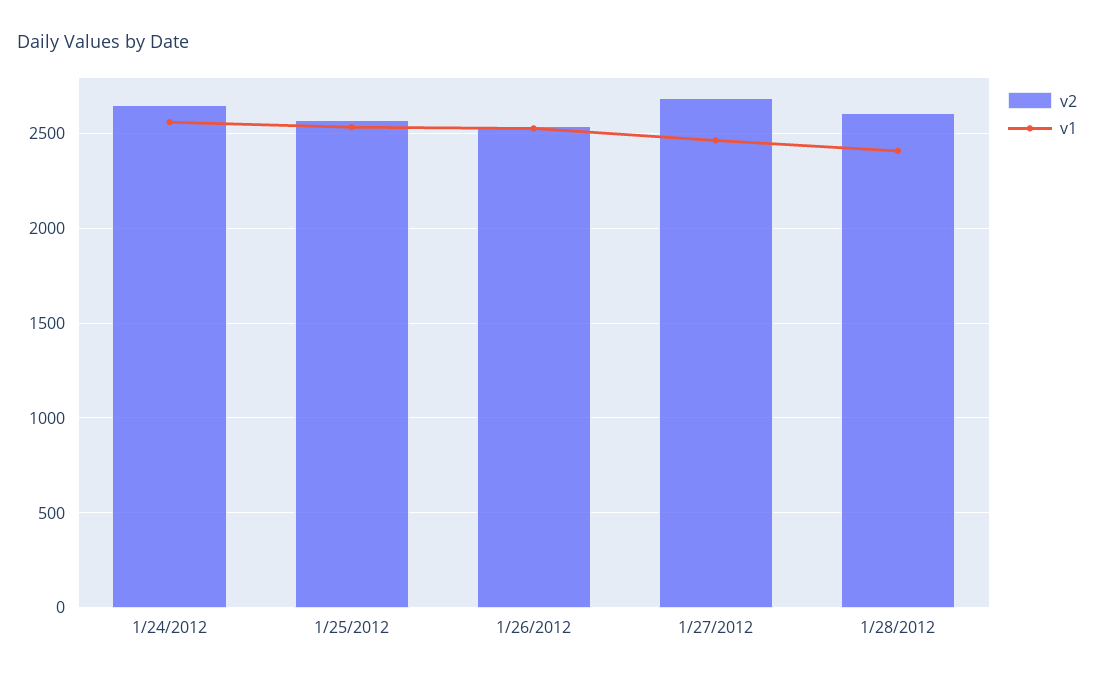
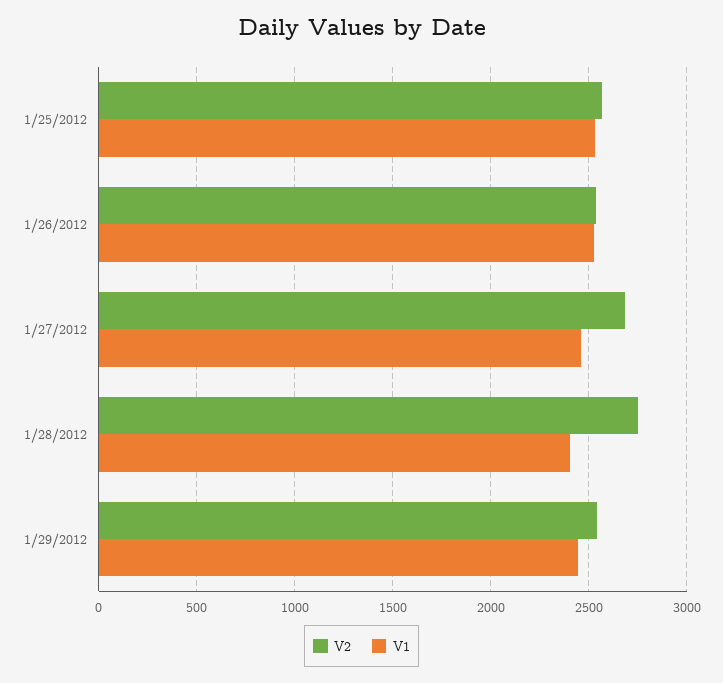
v2, 1/24/2012: 2650 -> none
v1, 1/24/2012: 2550 -> none
v2, 1/28/2012: 2600 -> 2750
v2, 1/29/2012: none -> 2550
v1, 1/29/2012: none -> 2450

